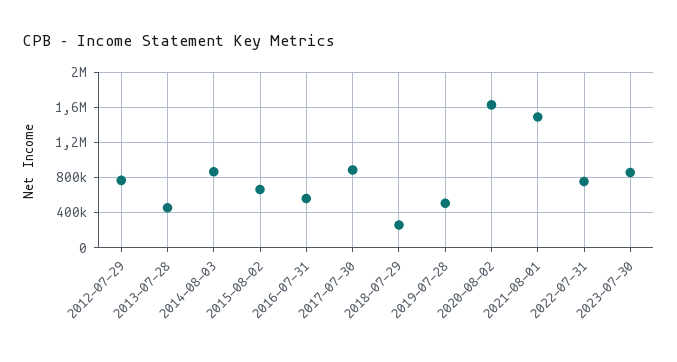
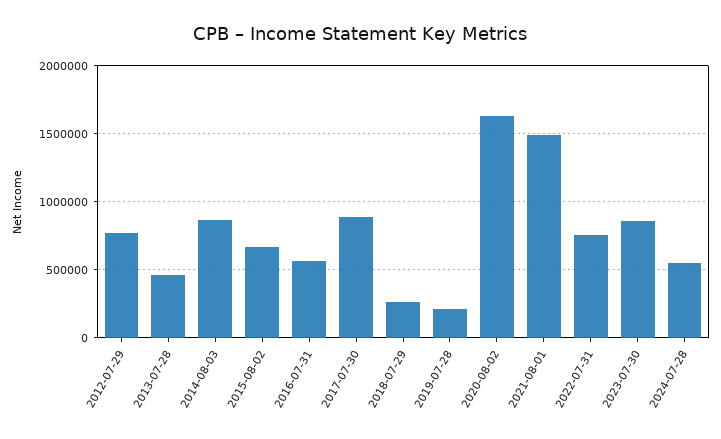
2019-07-28: 500000 -> 200000
2024-07-28: none -> 550000

